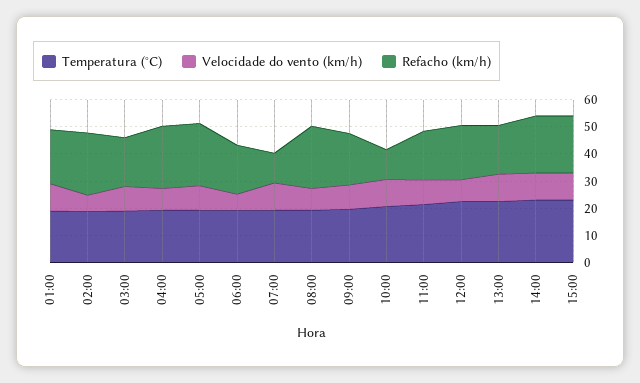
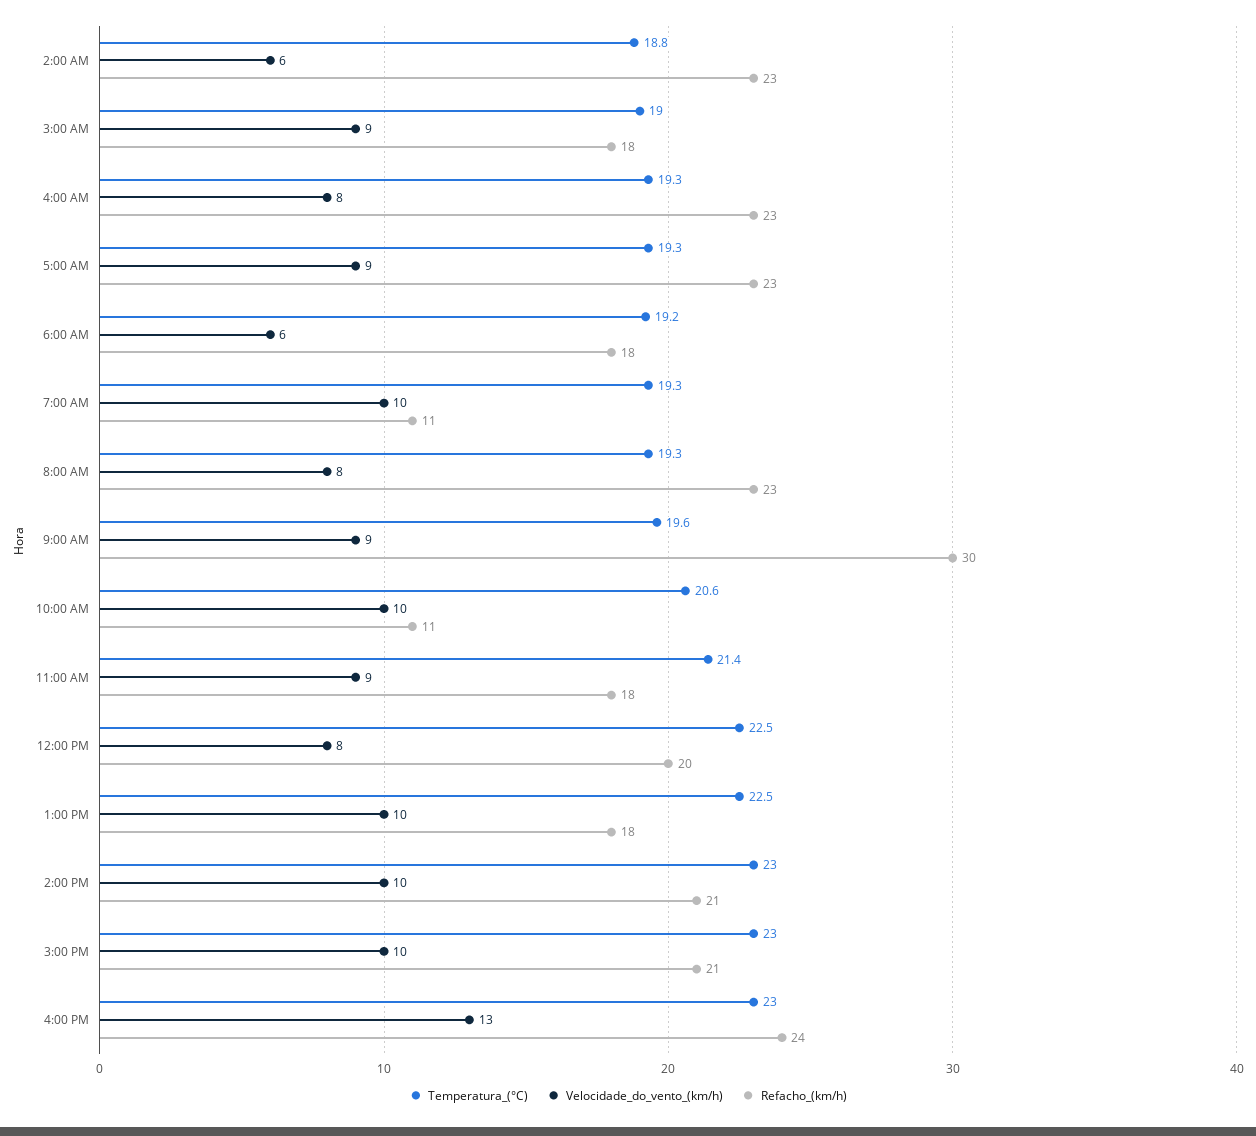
Temperatura (°C), 01:00: 20 -> none
Velocidade do vento (km/h), 01:00: 10 -> none
Refacho (km/h), 01:00: 20 -> none
Refacho (km/h), 09:00: 20 -> 30
Temperatura (°C), 4:00 PM: none -> 23
Velocidade do vento (km/h), 4:00 PM: none -> 13
Refacho (km/h), 4:00 PM: none -> 24

